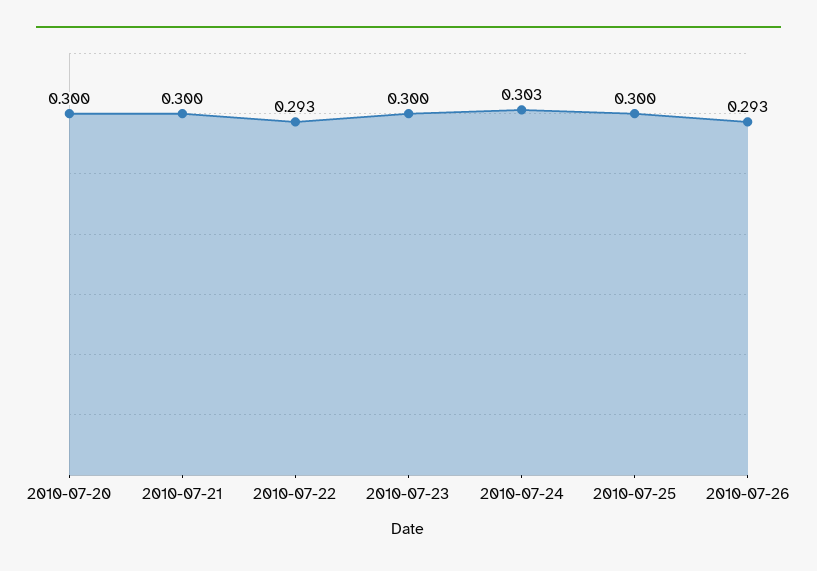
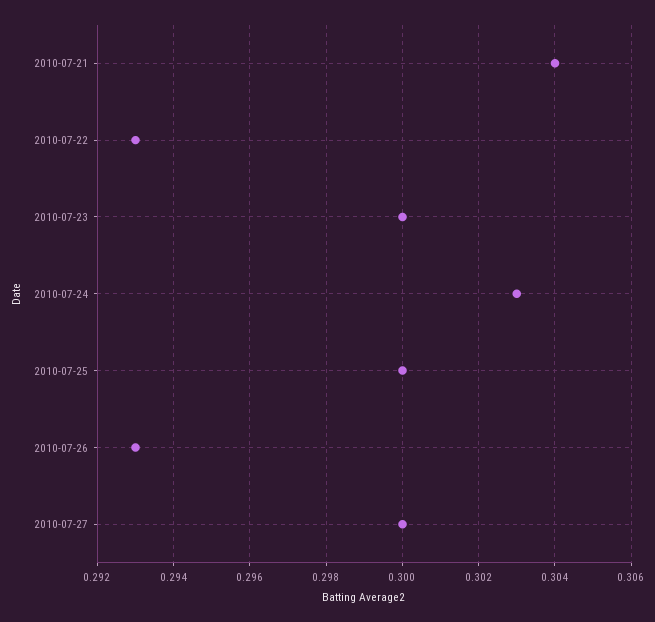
2010-07-20: 0.3 -> none
2010-07-21: 0.3 -> 0.304
2010-07-27: none -> 0.3

